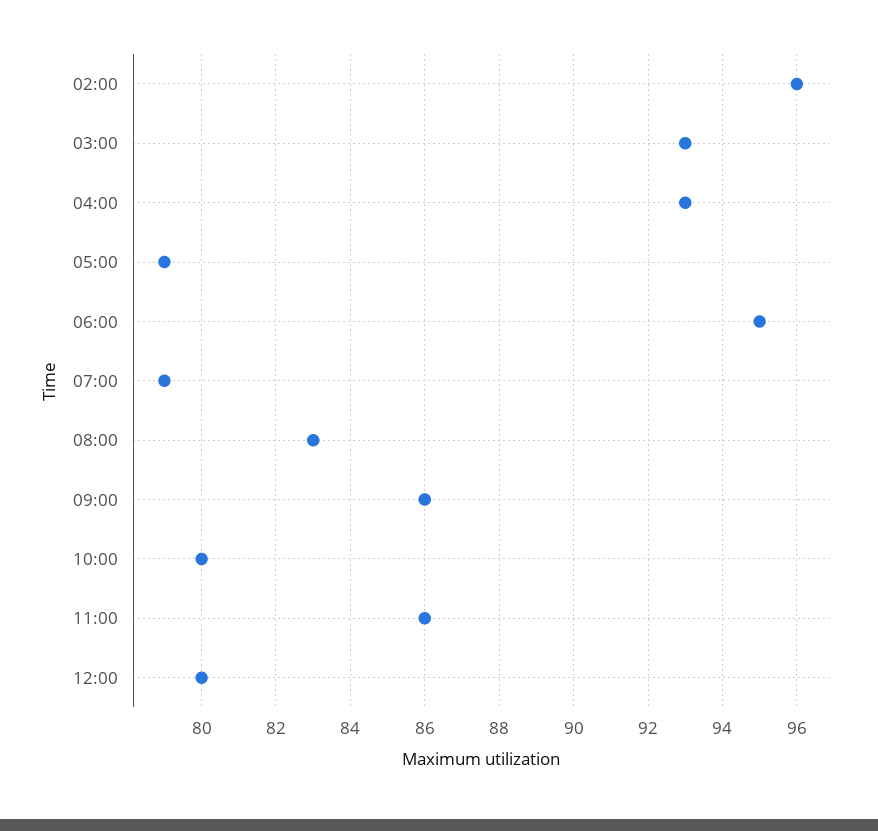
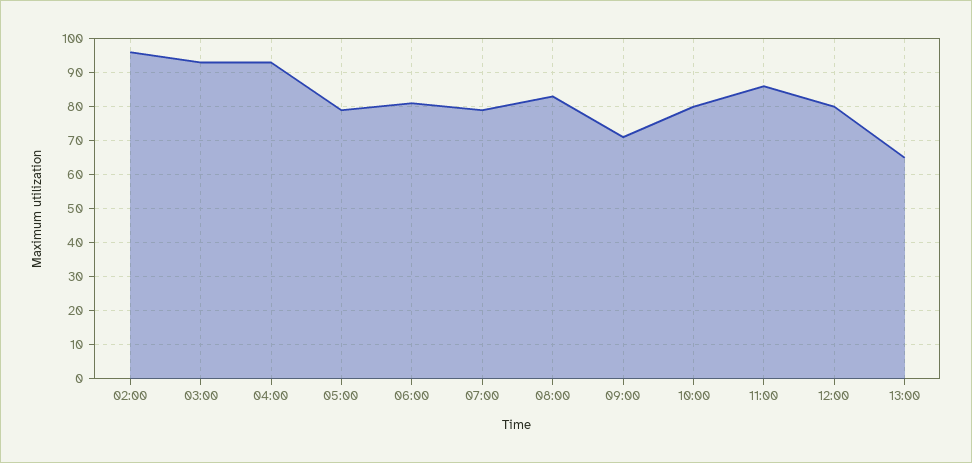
06:00: 95 -> 80
09:00: 86 -> 70
13:00: none -> 65

